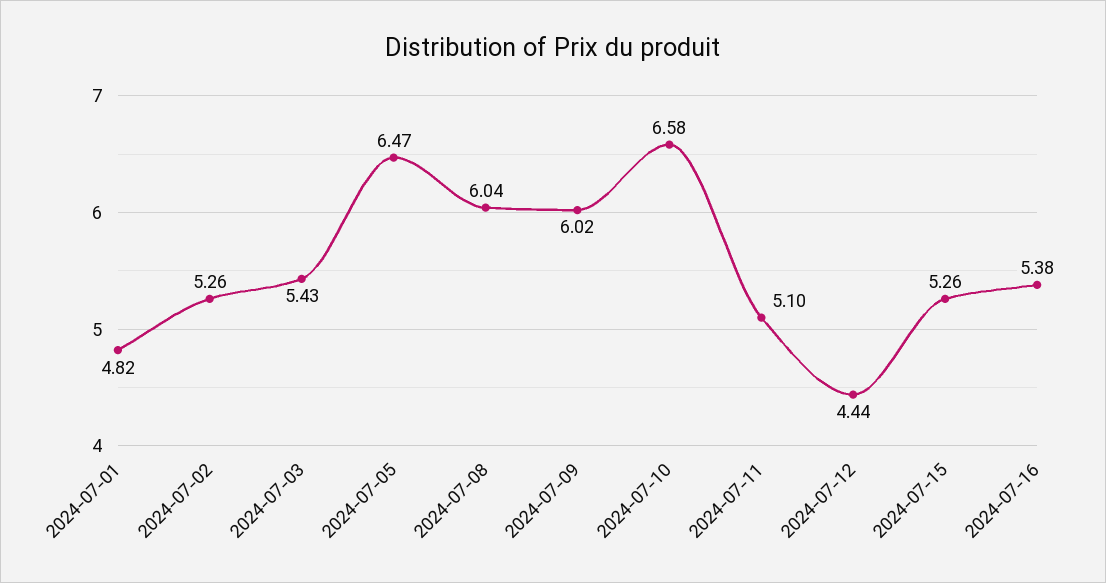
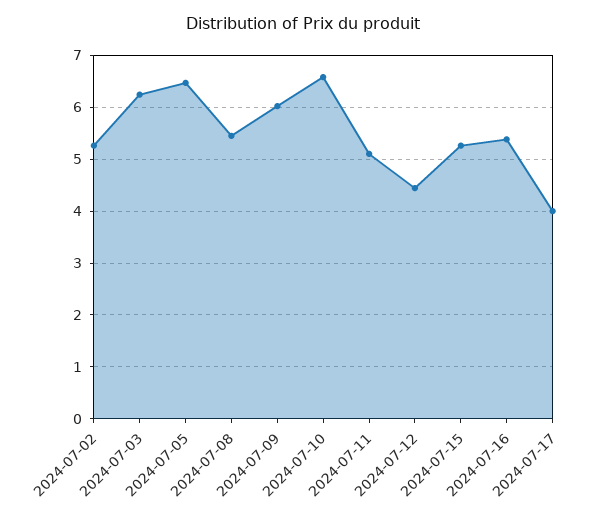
2024-07-01: 4.82 -> none
2024-07-03: 5.43 -> 6.2
2024-07-08: 6.04 -> 5.4
2024-07-17: none -> 4

